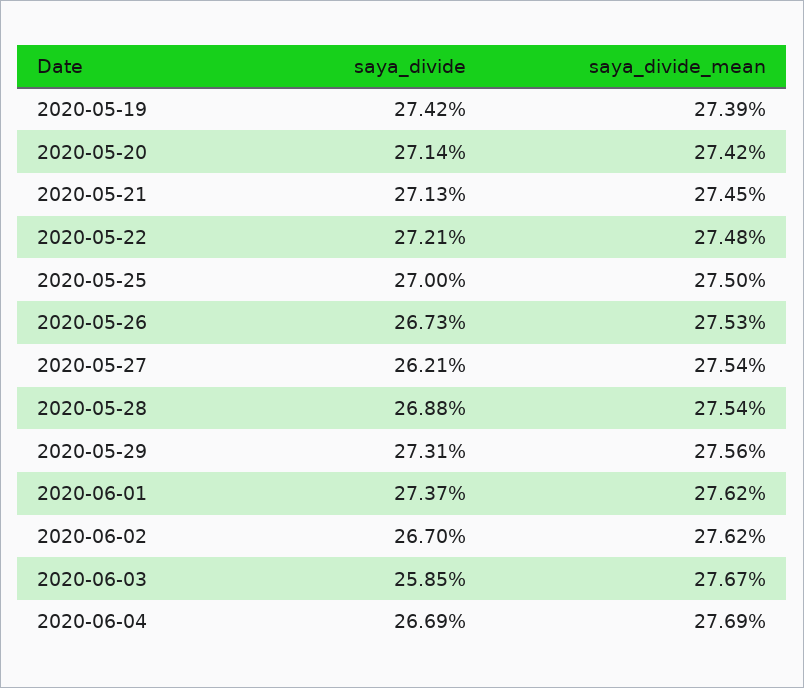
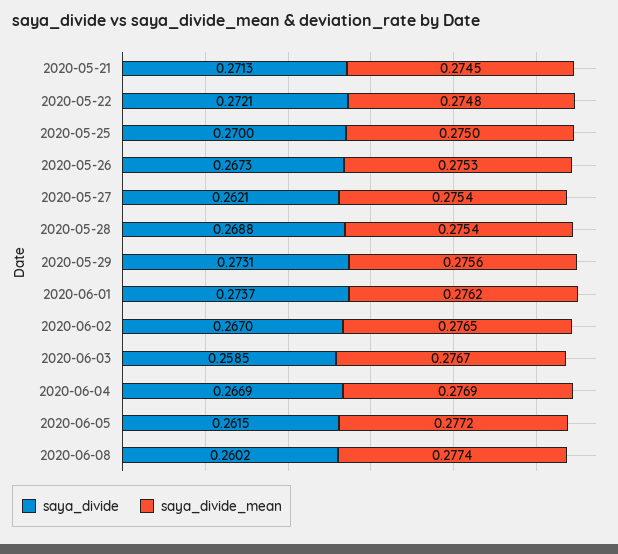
saya_divide, 2020-05-19: 0.2742 -> none
saya_divide_mean, 2020-05-19: 0.2739 -> none
saya_divide, 2020-05-20: 0.2714 -> none
saya_divide_mean, 2020-05-20: 0.2742 -> none
saya_divide_mean, 2020-06-02: 0.2762 -> 0.2765
saya_divide, 2020-06-05: none -> 0.2615
saya_divide_mean, 2020-06-05: none -> 0.2772
saya_divide, 2020-06-08: none -> 0.2602
saya_divide_mean, 2020-06-08: none -> 0.2774

